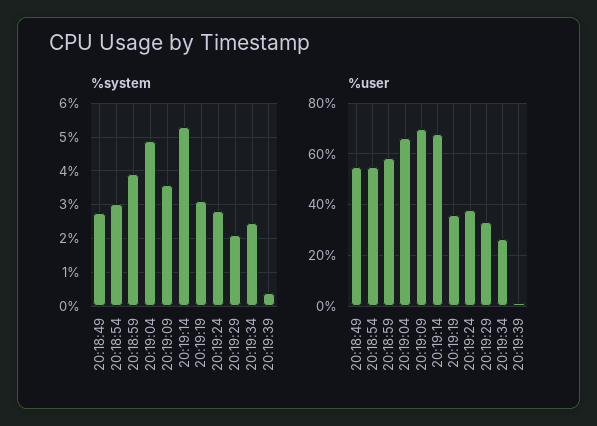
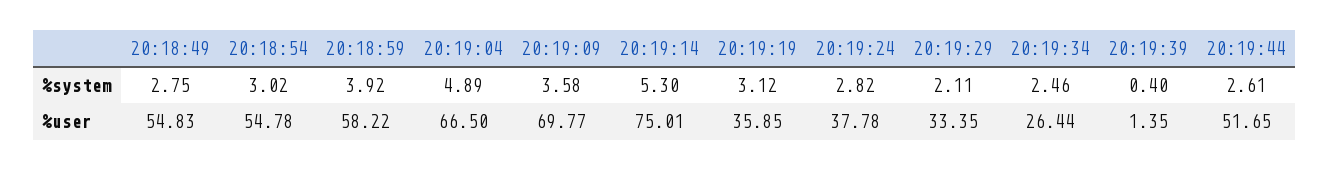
%user, 20:19:14: 67.5 -> 75.01
%system, 20:19:44: none -> 2.61
%user, 20:19:44: none -> 51.65

